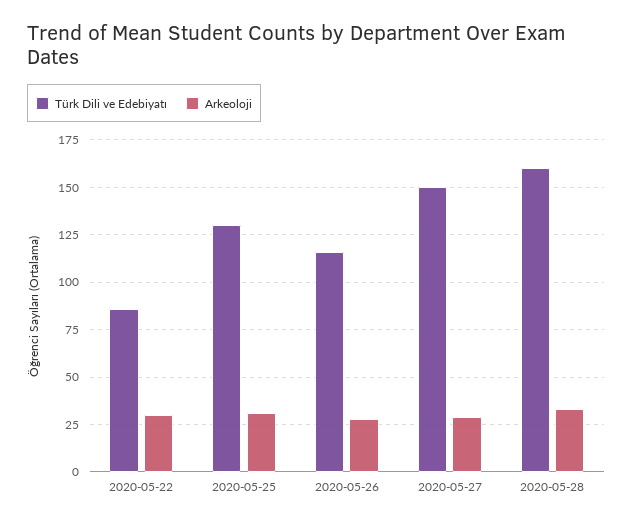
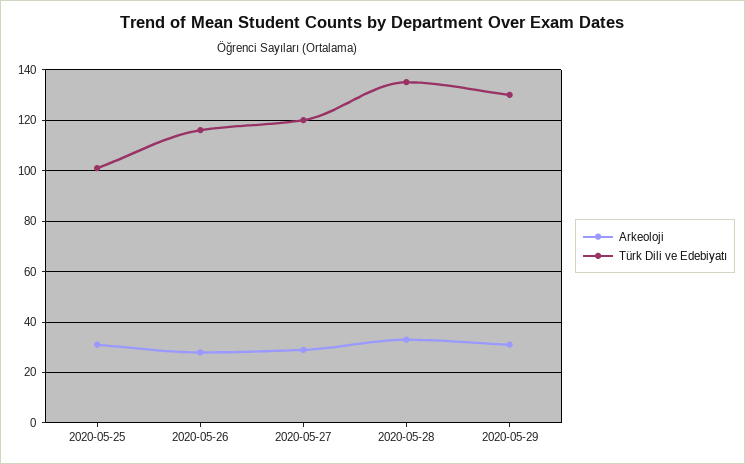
Türk Dili ve Edebiyatı, 2020-05-22: 85 -> none
Arkeoloji, 2020-05-22: 30 -> none
Türk Dili ve Edebiyatı, 2020-05-25: 130 -> 100
Türk Dili ve Edebiyatı, 2020-05-27: 150 -> 120
Türk Dili ve Edebiyatı, 2020-05-28: 160 -> 135
Arkeoloji, 2020-05-29: none -> 30
Türk Dili ve Edebiyatı, 2020-05-29: none -> 130

